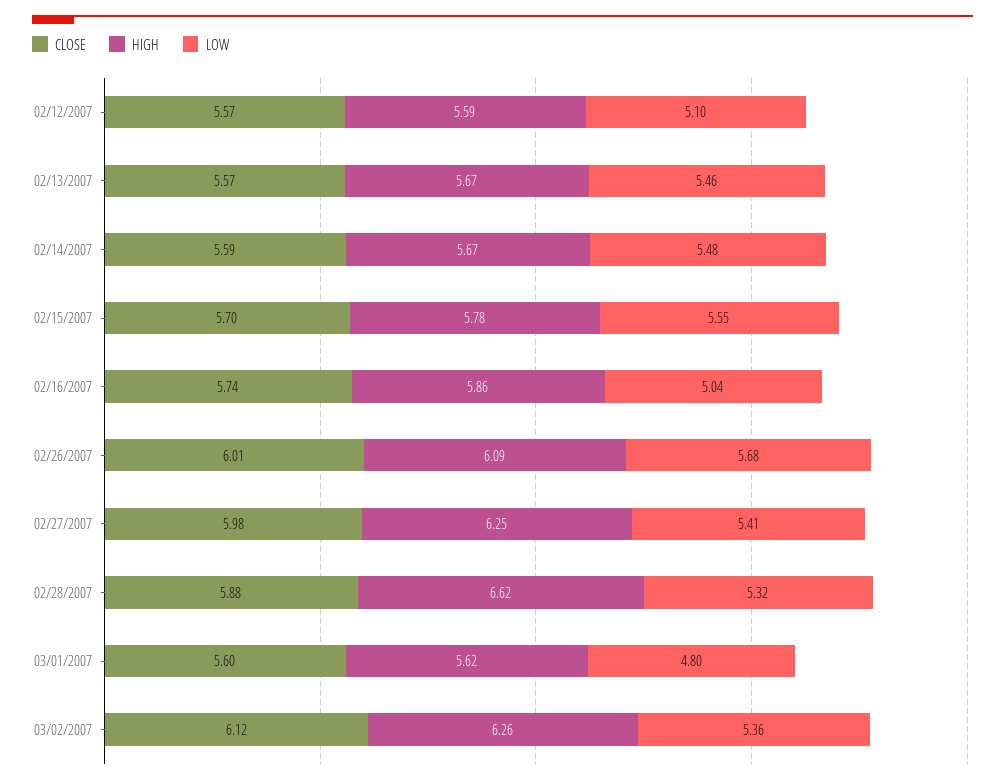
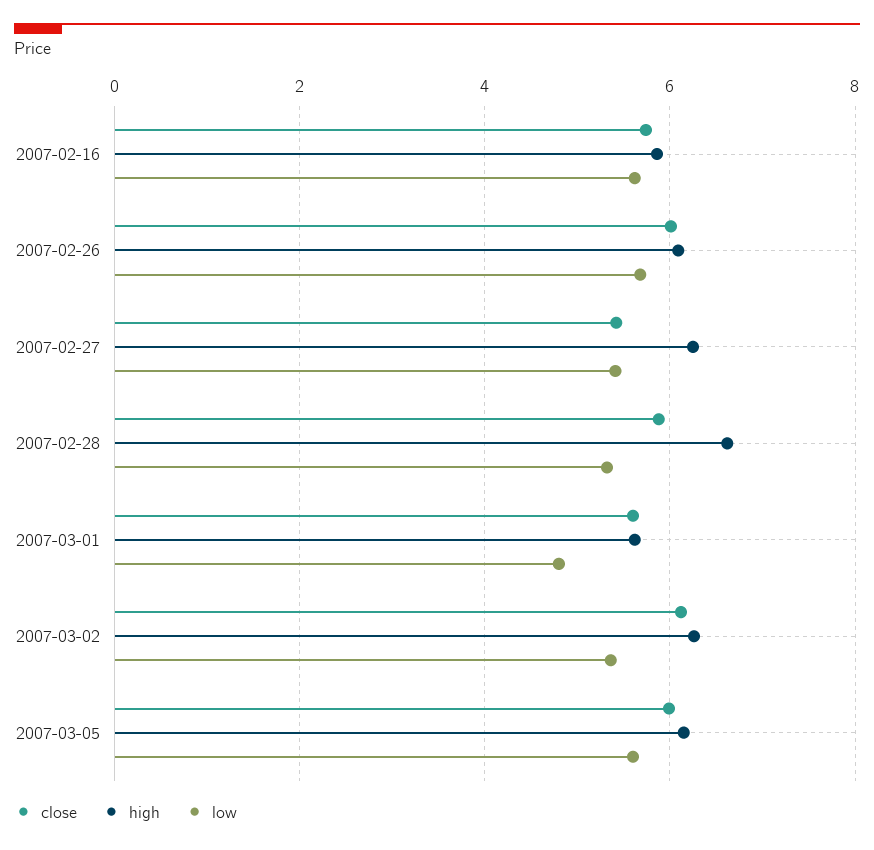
CLOSE, 02/12/2007: 5.57 -> none
HIGH, 02/12/2007: 5.59 -> none
LOW, 02/12/2007: 5.1 -> none
CLOSE, 02/13/2007: 5.57 -> none
HIGH, 02/13/2007: 5.67 -> none
LOW, 02/13/2007: 5.46 -> none
CLOSE, 02/14/2007: 5.59 -> none
HIGH, 02/14/2007: 5.67 -> none
LOW, 02/14/2007: 5.48 -> none
CLOSE, 02/15/2007: 5.7 -> none
HIGH, 02/15/2007: 5.78 -> none
LOW, 02/15/2007: 5.55 -> none
LOW, 02/16/2007: 5.04 -> 5.6
CLOSE, 02/27/2007: 5.98 -> 5.4
CLOSE, 2007-03-05: none -> 6
HIGH, 2007-03-05: none -> 6.2
LOW, 2007-03-05: none -> 5.6

